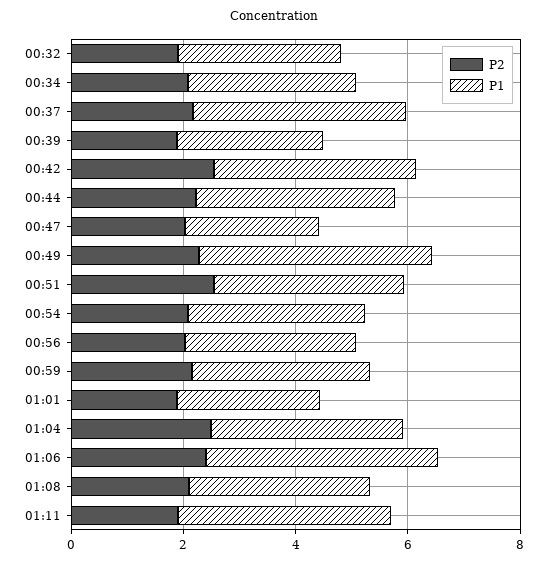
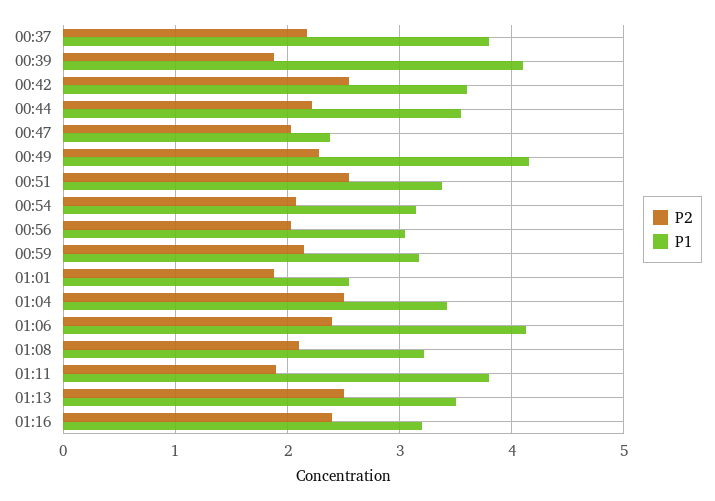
P2, 00:32: 2 -> none
P1, 00:32: 3 -> none
P2, 00:34: 2 -> none
P1, 00:34: 3 -> none
P1, 00:39: 2.5 -> 4.1
P2, 01:13: none -> 2.5
P1, 01:13: none -> 3.5
P2, 01:16: none -> 2.4
P1, 01:16: none -> 3.2

